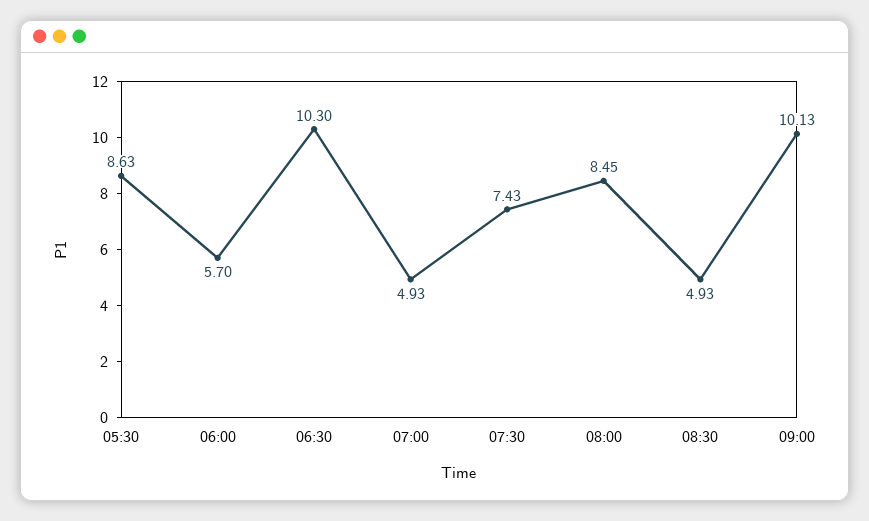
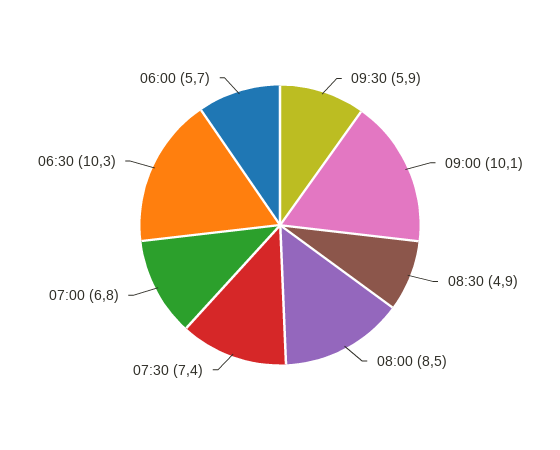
05:30: 8.63 -> none
07:00: 4.93 -> 6.8
09:30: none -> 5.9

